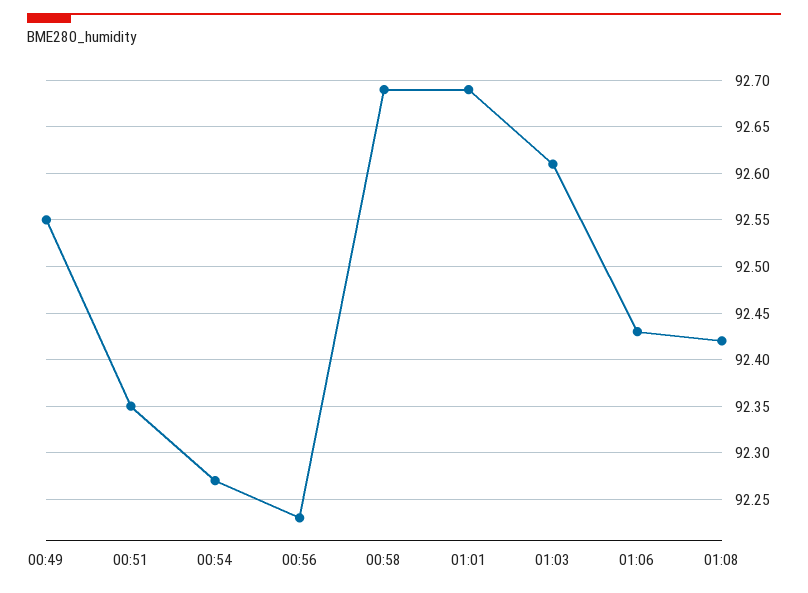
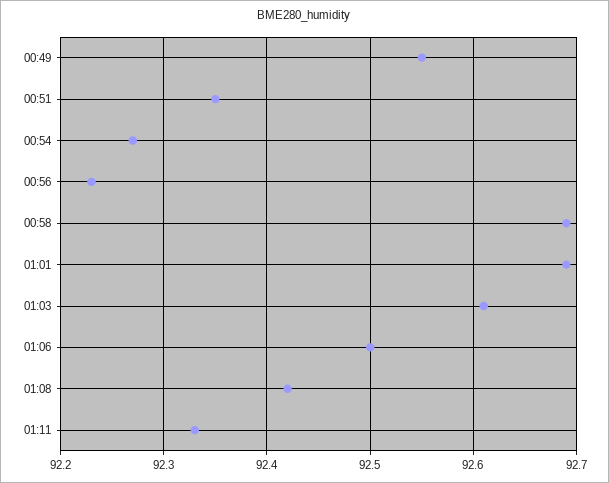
01:06: 92.43 -> 92.5
01:11: none -> 92.33

